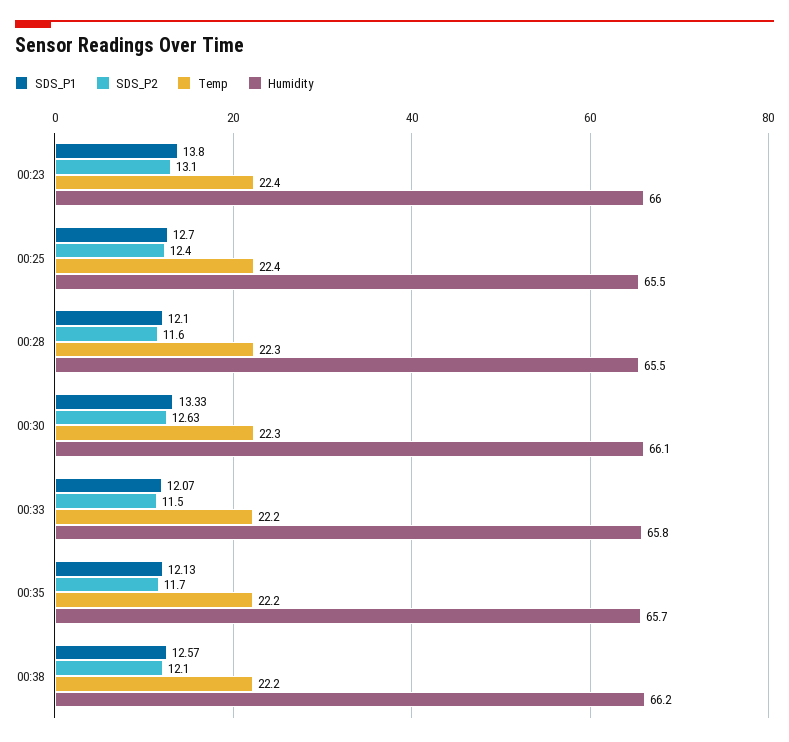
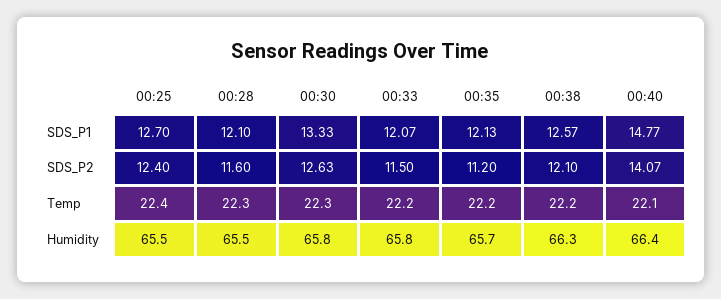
SDS_P1, 00:23: 13.8 -> none
SDS_P2, 00:23: 13.1 -> none
Temp, 00:23: 22.4 -> none
Humidity, 00:23: 66 -> none
Humidity, 00:30: 66.1 -> 65.8
SDS_P2, 00:35: 11.7 -> 11.2
Humidity, 00:38: 66.2 -> 66.3
SDS_P1, 00:40: none -> 14.77
SDS_P2, 00:40: none -> 14.07
Temp, 00:40: none -> 22.1
Humidity, 00:40: none -> 66.4

